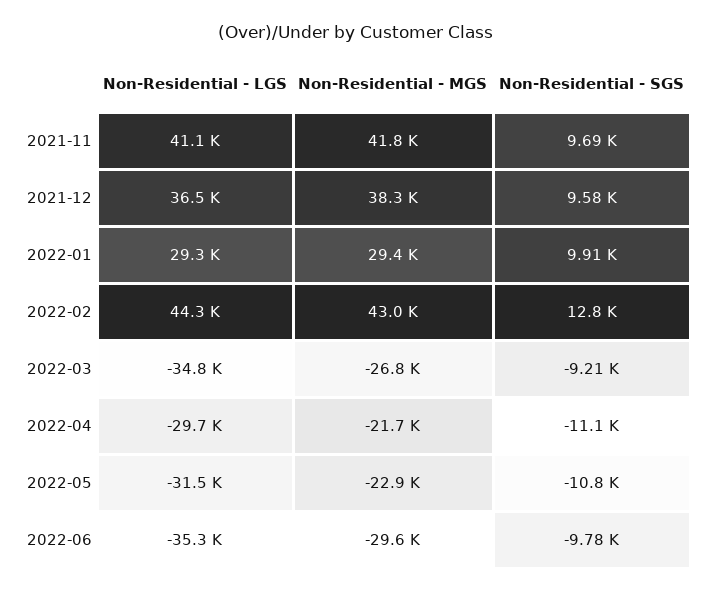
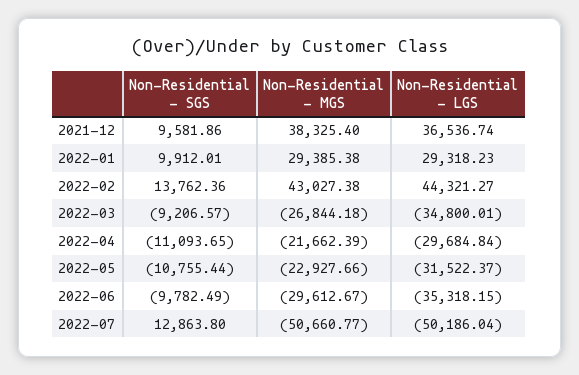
Non-Residential - LGS, 2021-11: 41100 -> none
Non-Residential - MGS, 2021-11: 41800 -> none
Non-Residential - SGS, 2021-11: 9690 -> none
Non-Residential - SGS, 2022-02: 12800 -> 13762.36
Non-Residential - SGS, 2022-07: none -> 12863.8
Non-Residential - MGS, 2022-07: none -> -50660.77
Non-Residential - LGS, 2022-07: none -> -50186.04

